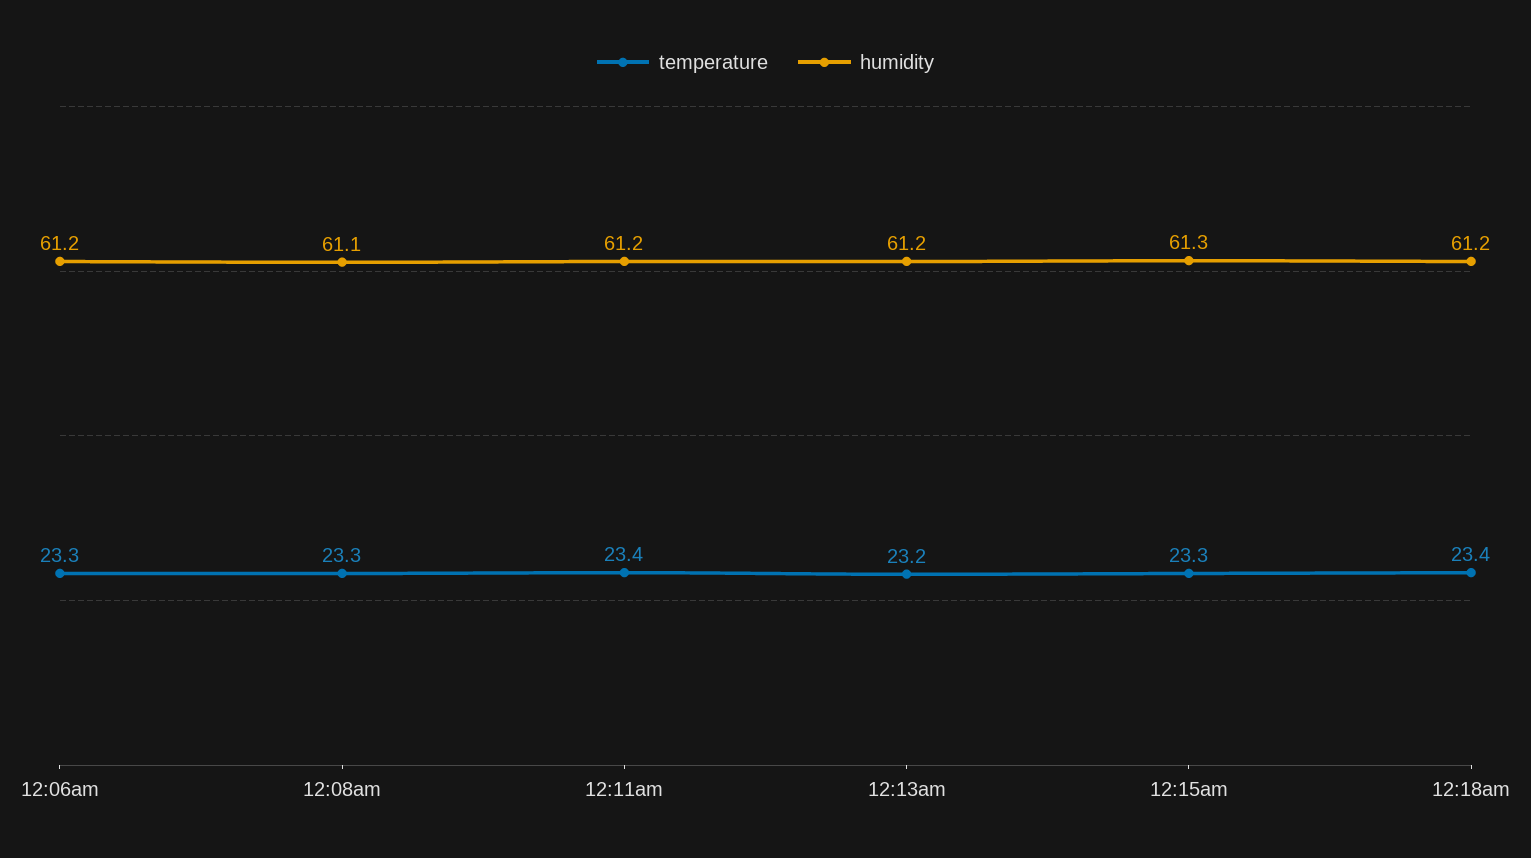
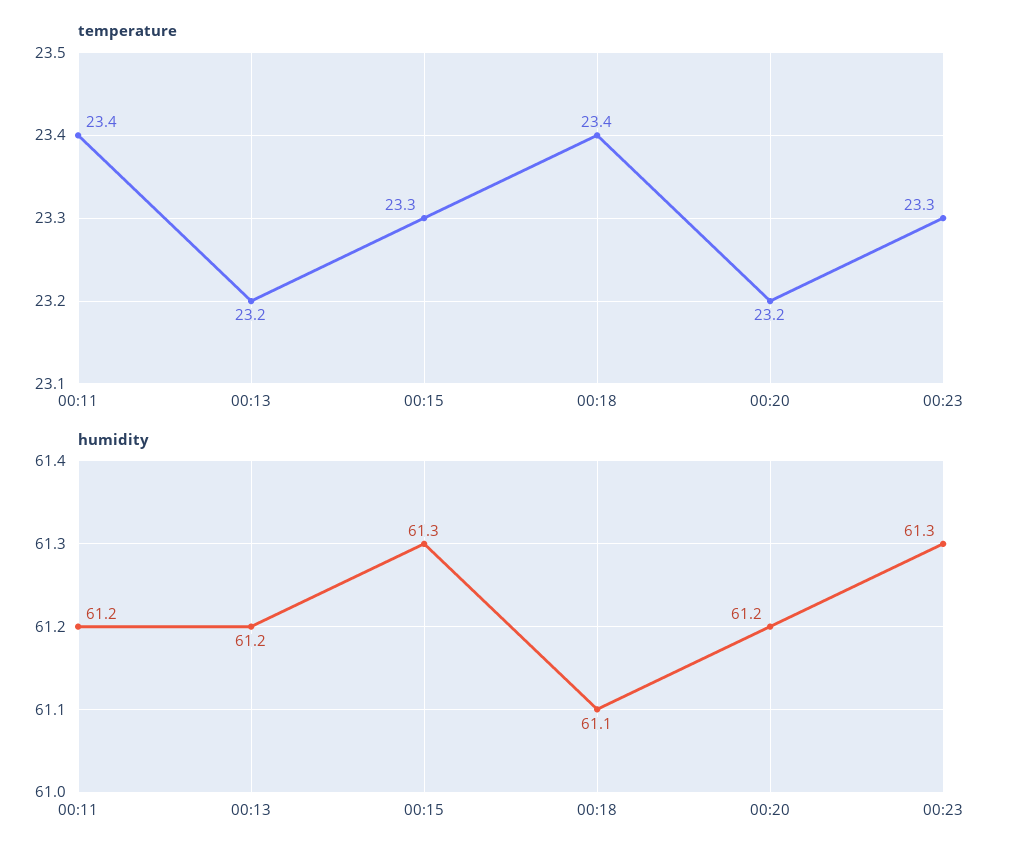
temperature, 12:06am: 23.3 -> none
humidity, 12:06am: 61.2 -> none
temperature, 12:08am: 23.3 -> none
humidity, 12:08am: 61.1 -> none
humidity, 12:18am: 61.2 -> 61.1
temperature, 00:20: none -> 23.2
temperature, 00:23: none -> 23.3
humidity, 00:20: none -> 61.2
humidity, 00:23: none -> 61.3

